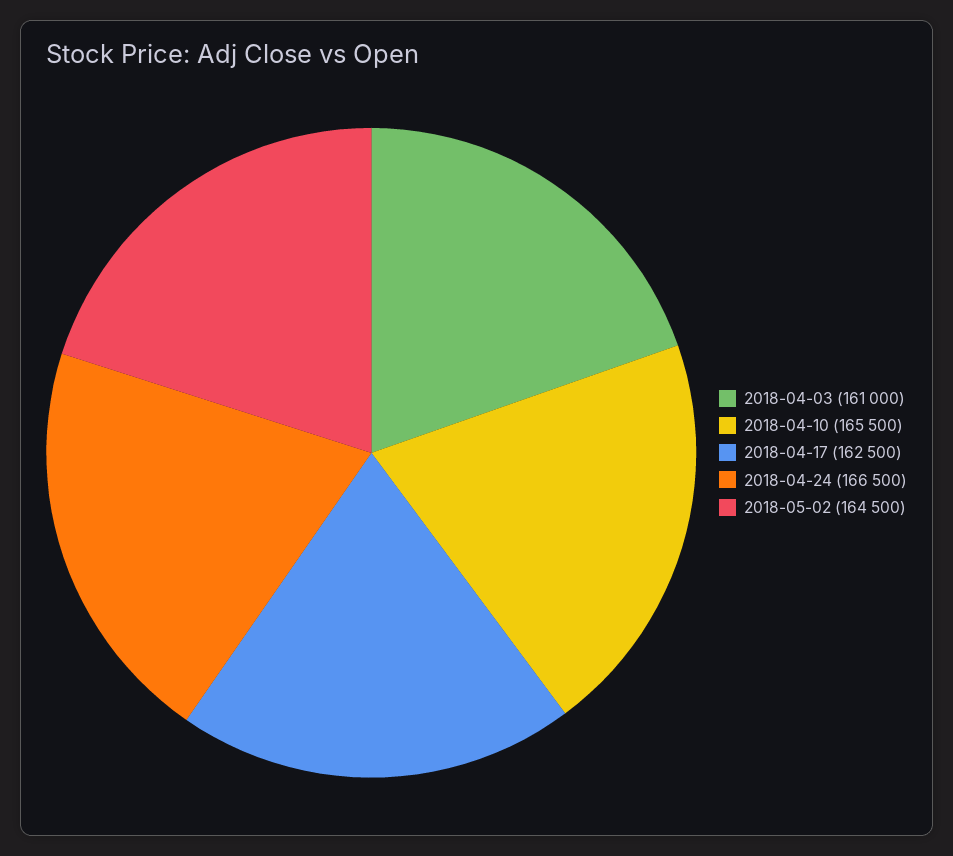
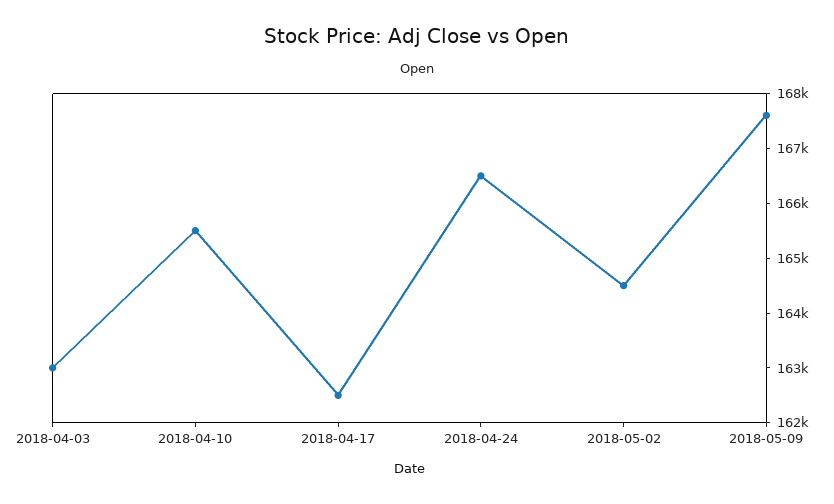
2018-04-03: 161000 -> 163000
2018-05-09: none -> 167600

